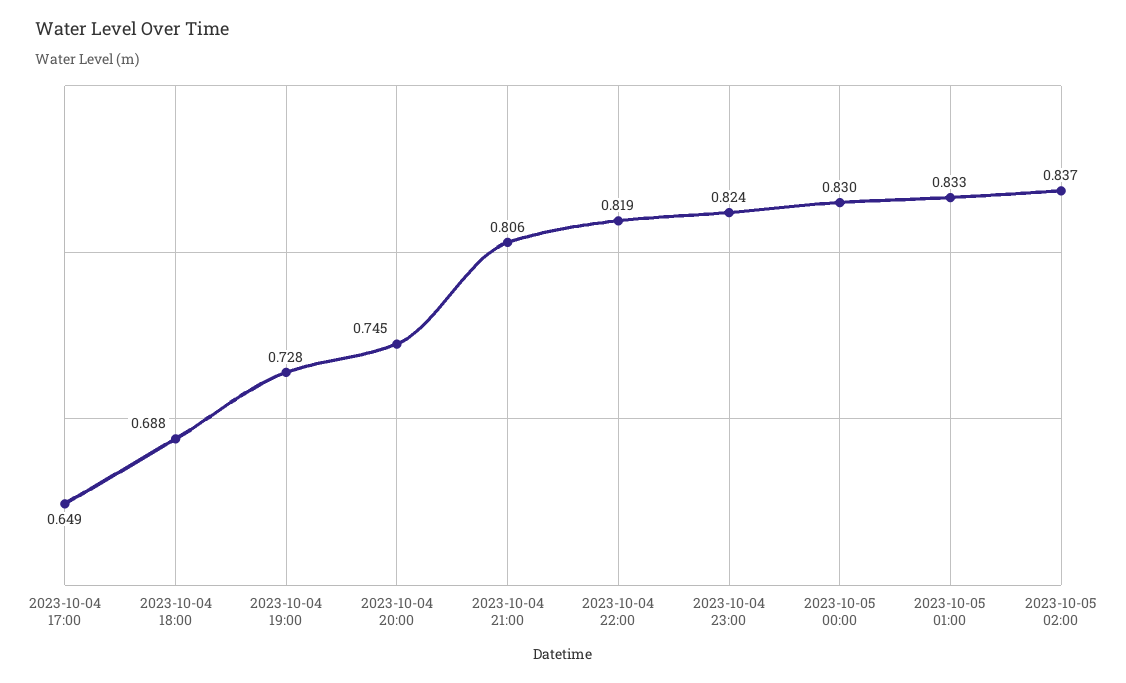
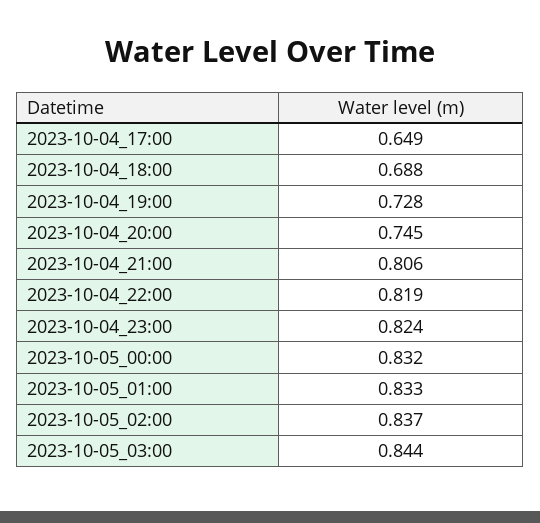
2023-10-05 00:00: 0.83 -> 0.832
2023-10-05_03:00: none -> 0.844

